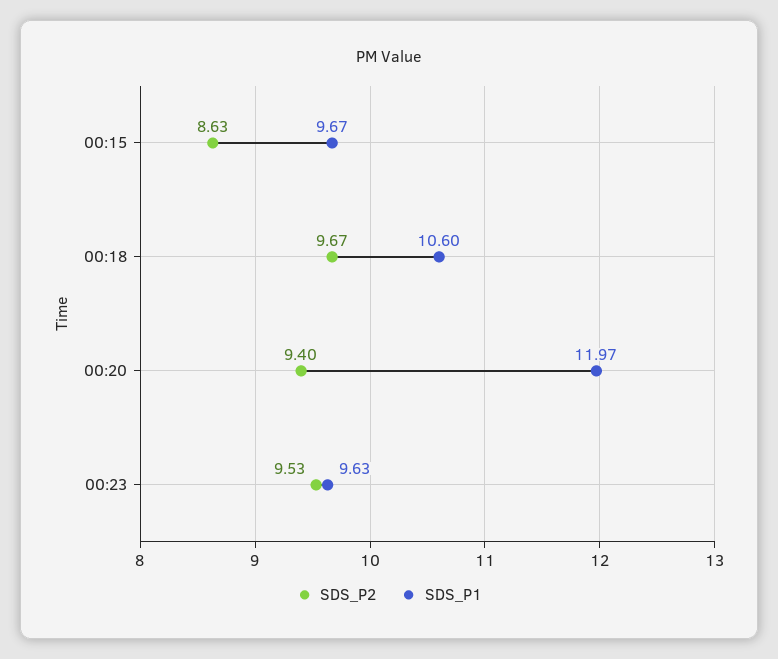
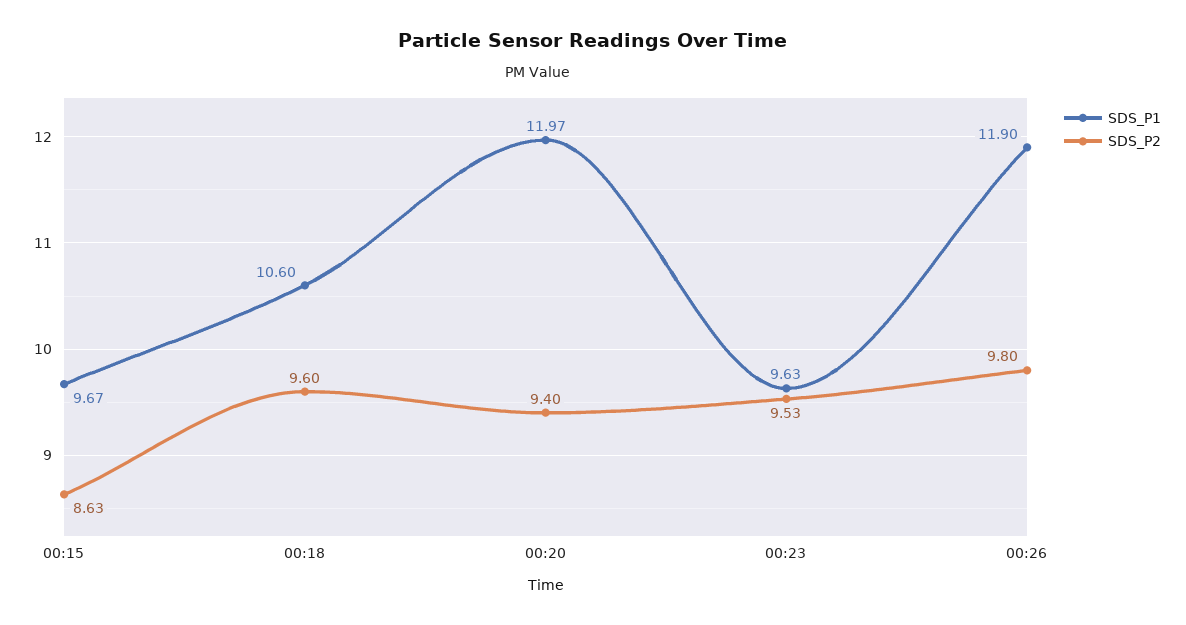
SDS_P2, 00:18: 9.67 -> 9.6
SDS_P1, 00:26: none -> 11.9
SDS_P2, 00:26: none -> 9.8

